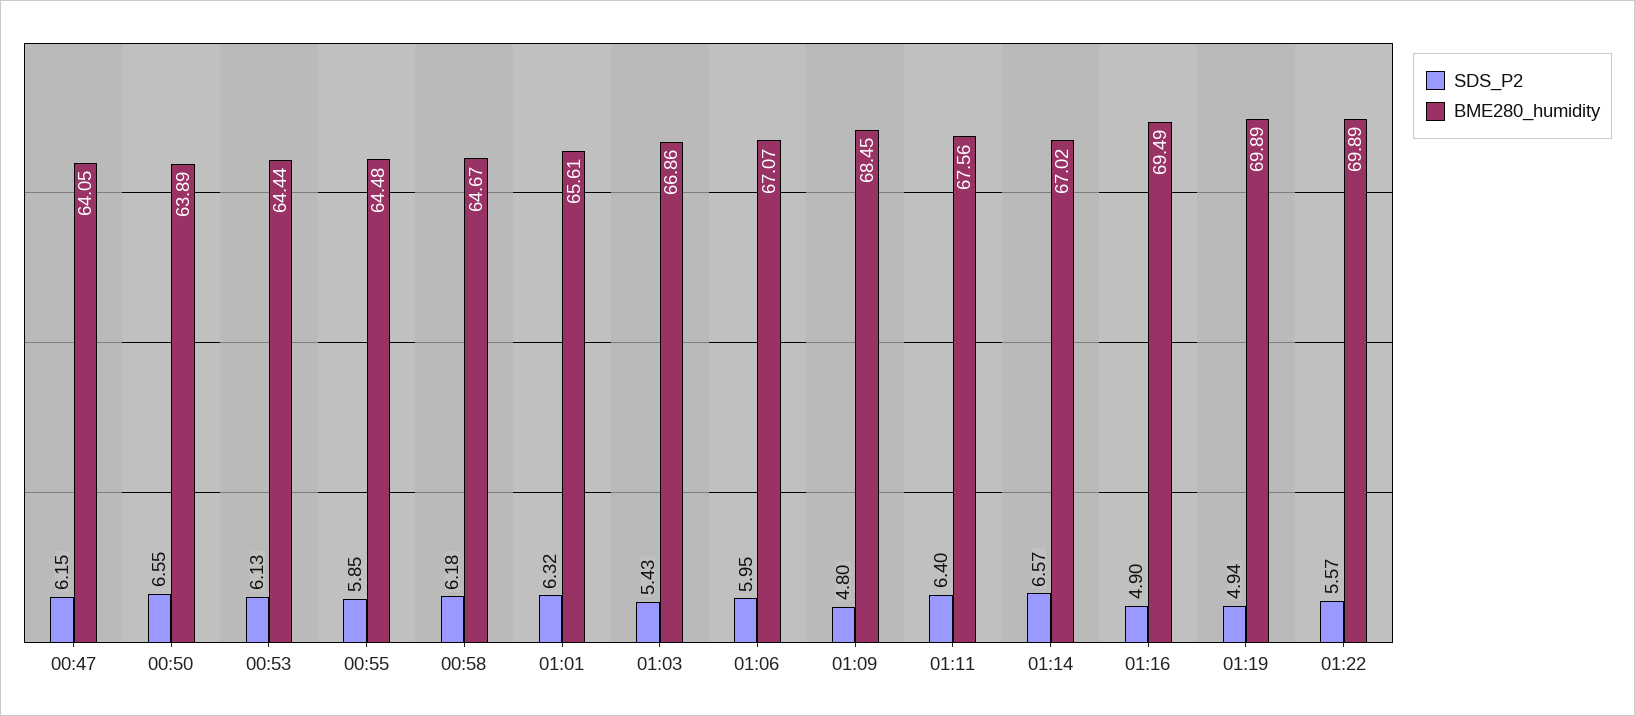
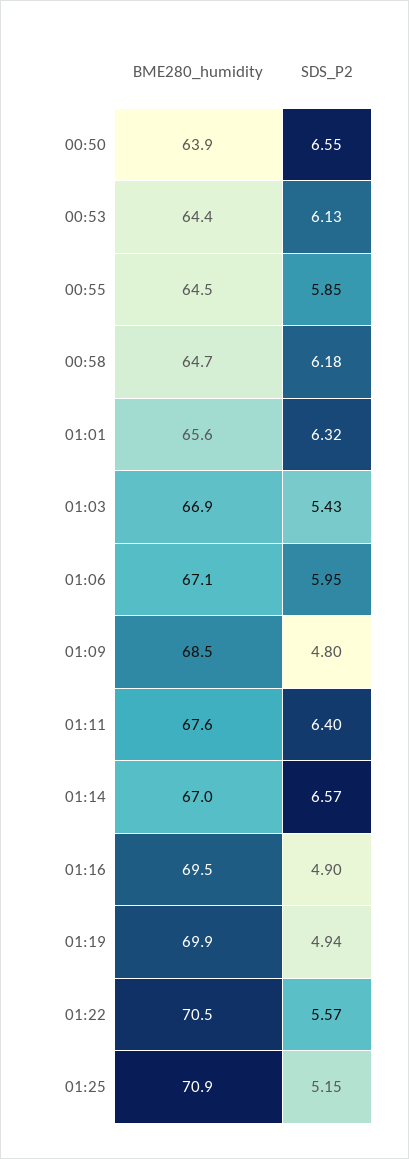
SDS_P2, 00:47: 6.15 -> none
BME280_humidity, 00:47: 64.05 -> none
BME280_humidity, 01:22: 69.89 -> 70.5
BME280_humidity, 01:25: none -> 70.9
SDS_P2, 01:25: none -> 5.15

